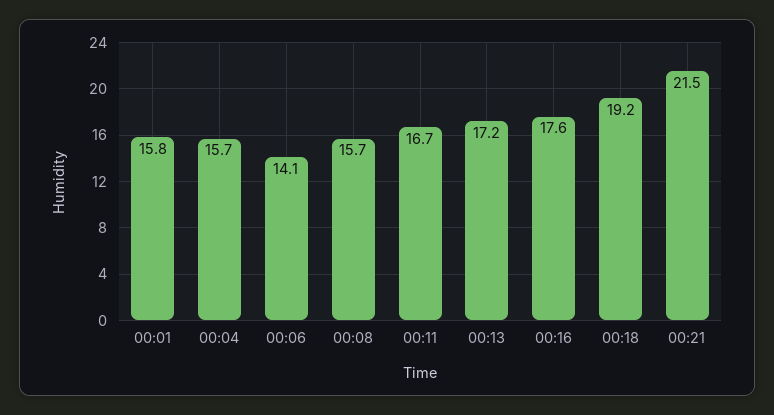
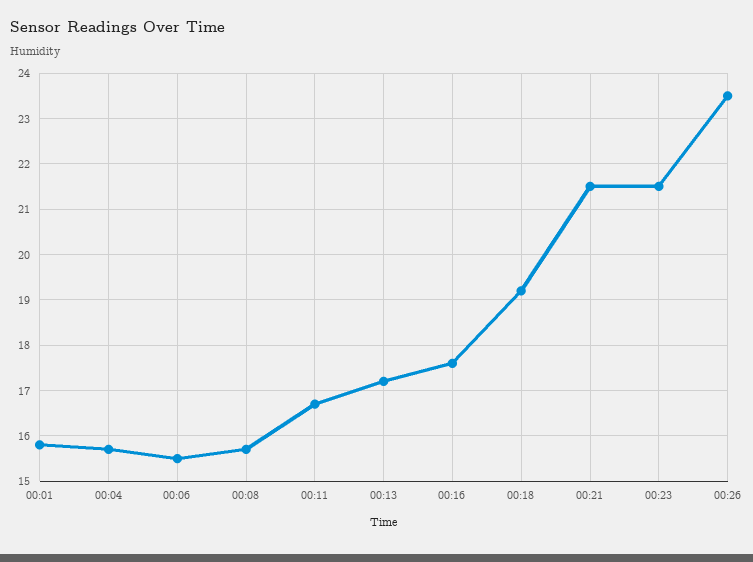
00:06: 14.1 -> 15.5
00:23: none -> 21.5
00:26: none -> 23.5

